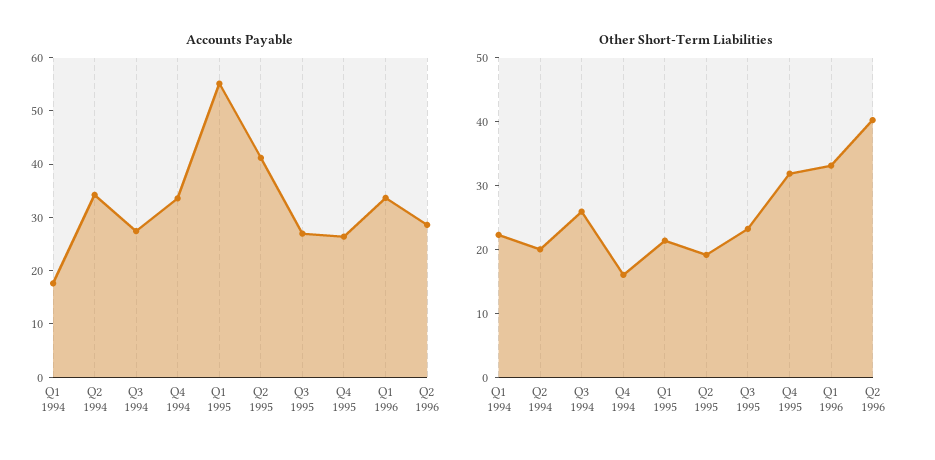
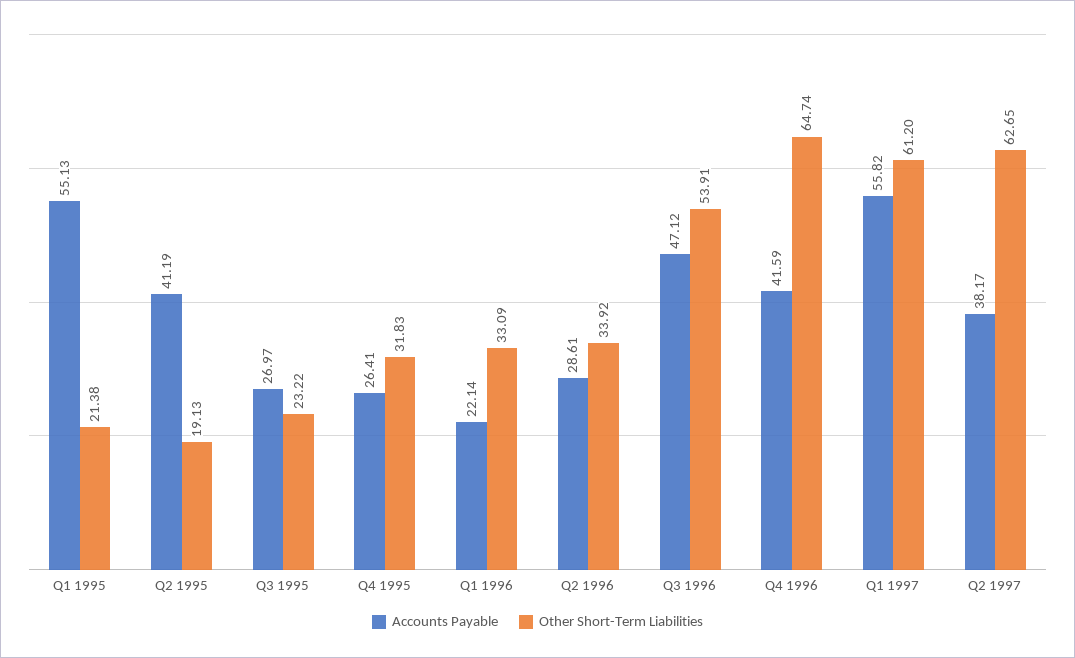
Accounts Payable, Q1 1994: 18 -> none
Accounts Payable, Q2 1994: 34 -> none
Accounts Payable, Q3 1994: 28 -> none
Accounts Payable, Q4 1994: 34 -> none
Accounts Payable, Q1 1996: 34 -> 22.14
Other Short-Term Liabilities, Q1 1994: 22 -> none
Other Short-Term Liabilities, Q2 1994: 20 -> none
Other Short-Term Liabilities, Q3 1994: 26 -> none
Other Short-Term Liabilities, Q4 1994: 16 -> none
Other Short-Term Liabilities, Q2 1996: 40 -> 33.92
Accounts Payable, Q3 1996: none -> 47.12
Other Short-Term Liabilities, Q3 1996: none -> 53.91
Accounts Payable, Q4 1996: none -> 41.59
Other Short-Term Liabilities, Q4 1996: none -> 64.74
Accounts Payable, Q1 1997: none -> 55.82
Other Short-Term Liabilities, Q1 1997: none -> 61.2
Accounts Payable, Q2 1997: none -> 38.17
Other Short-Term Liabilities, Q2 1997: none -> 62.65

